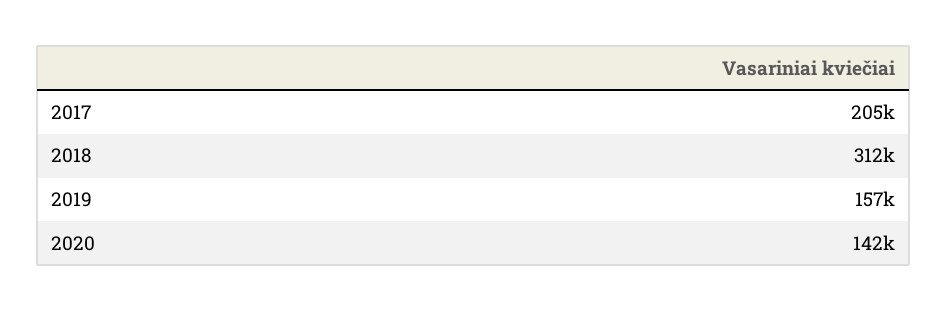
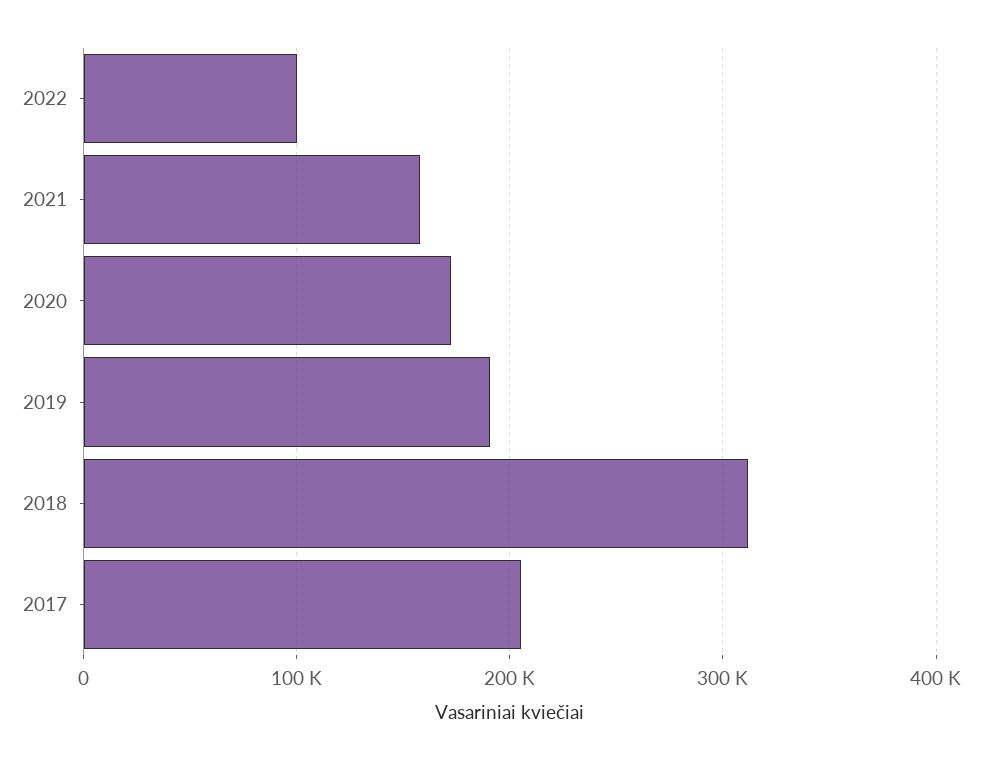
2019: 157000 -> 190000
2020: 142000 -> 170000
2022: none -> 100000
2021: none -> 160000

